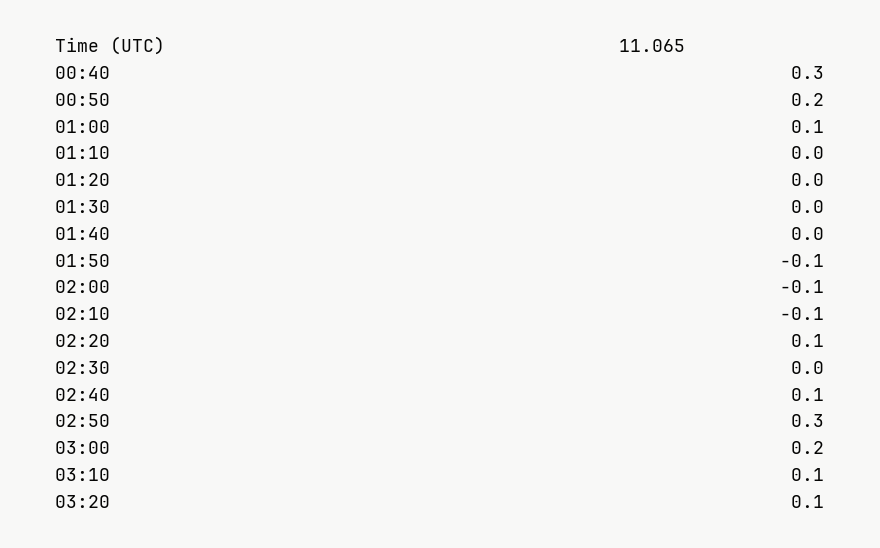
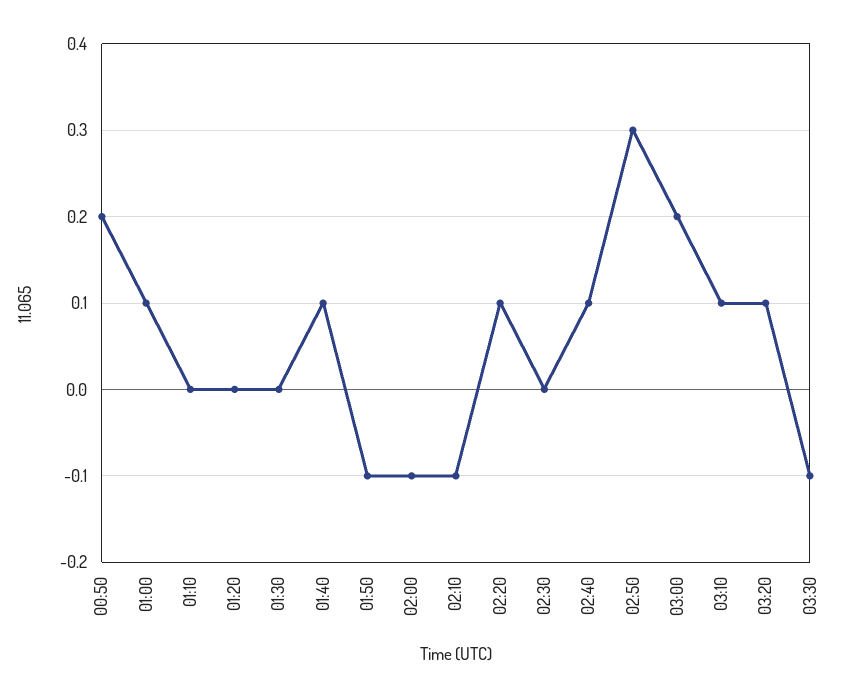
00:40: 0.3 -> none
01:40: 0 -> 0.1
03:30: none -> -0.1

